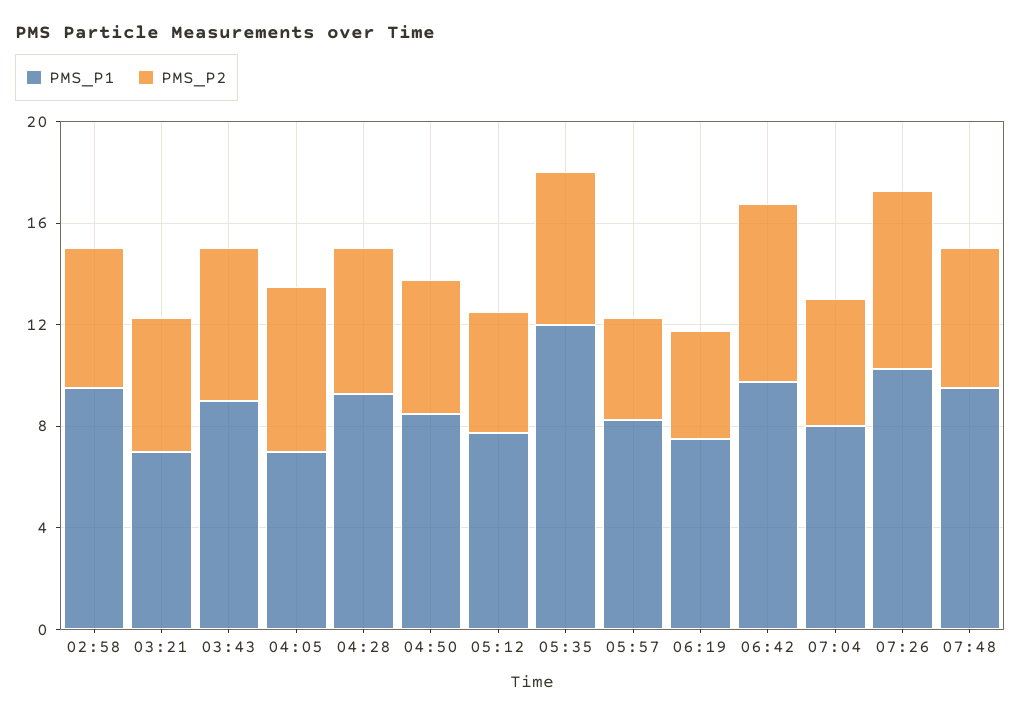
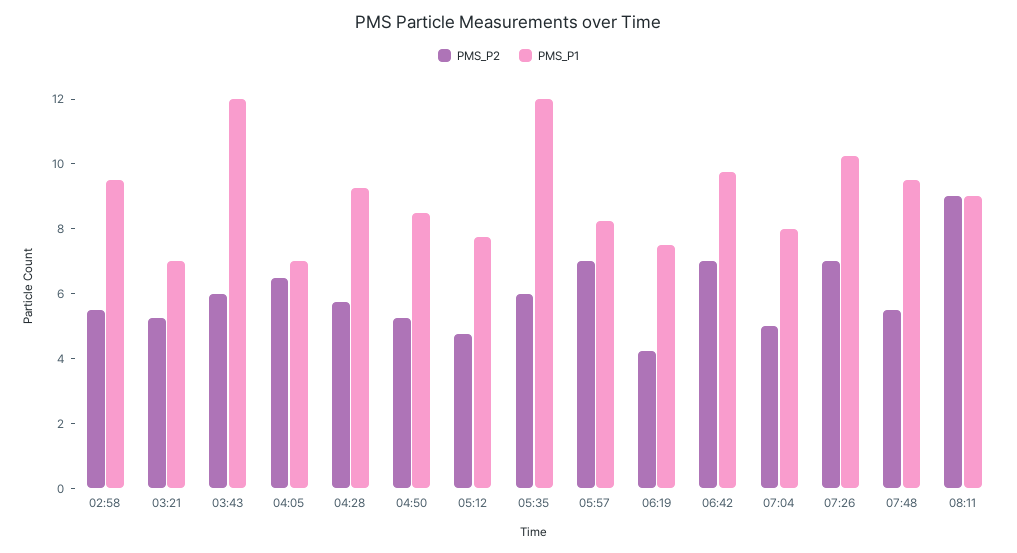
PMS_P1, 03:43: 9 -> 12
PMS_P2, 05:57: 4 -> 7
PMS_P2, 08:11: none -> 9
PMS_P1, 08:11: none -> 9

